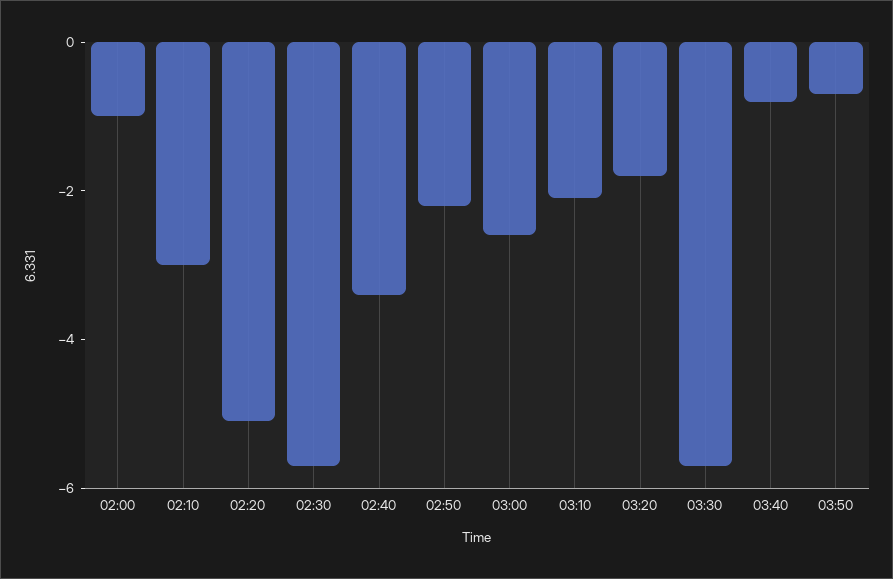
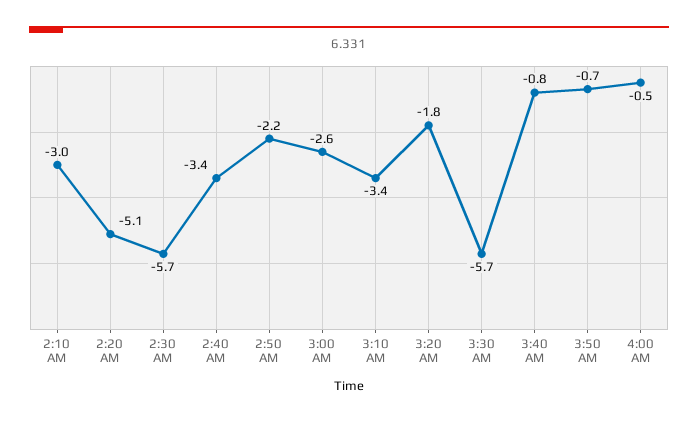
02:00: -1 -> none
03:10: -2 -> -3.4
4:00 AM: none -> -0.5

